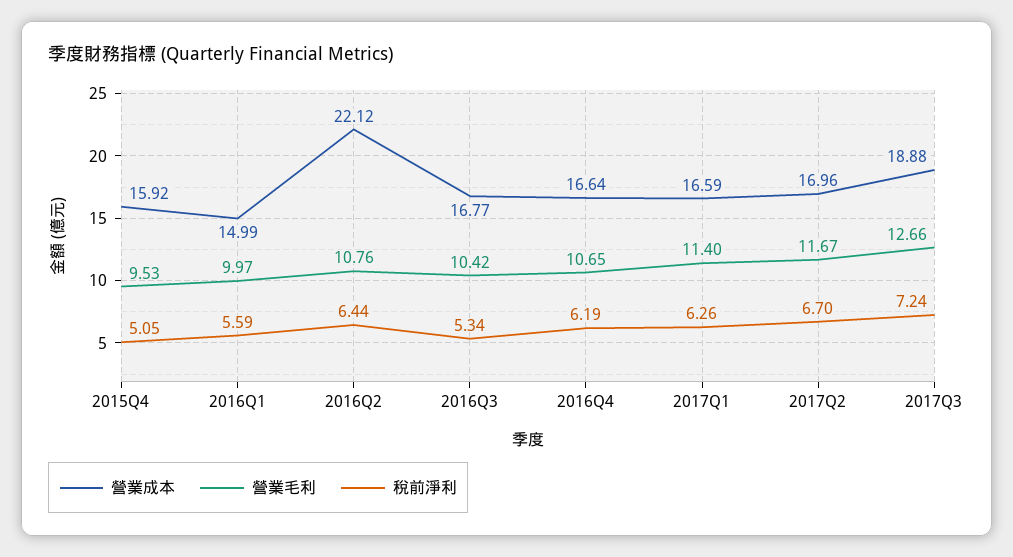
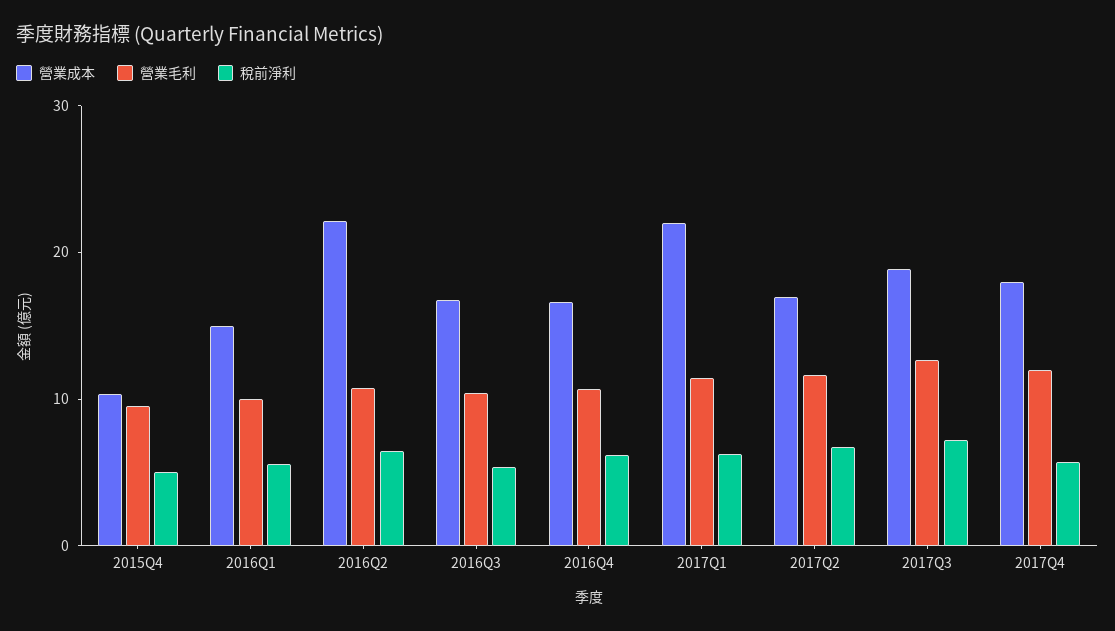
營業成本, 2015Q4: 15.92 -> 10
營業成本, 2017Q1: 16.59 -> 22
營業成本, 2017Q4: none -> 18
營業毛利, 2017Q4: none -> 12
稅前淨利, 2017Q4: none -> 6

